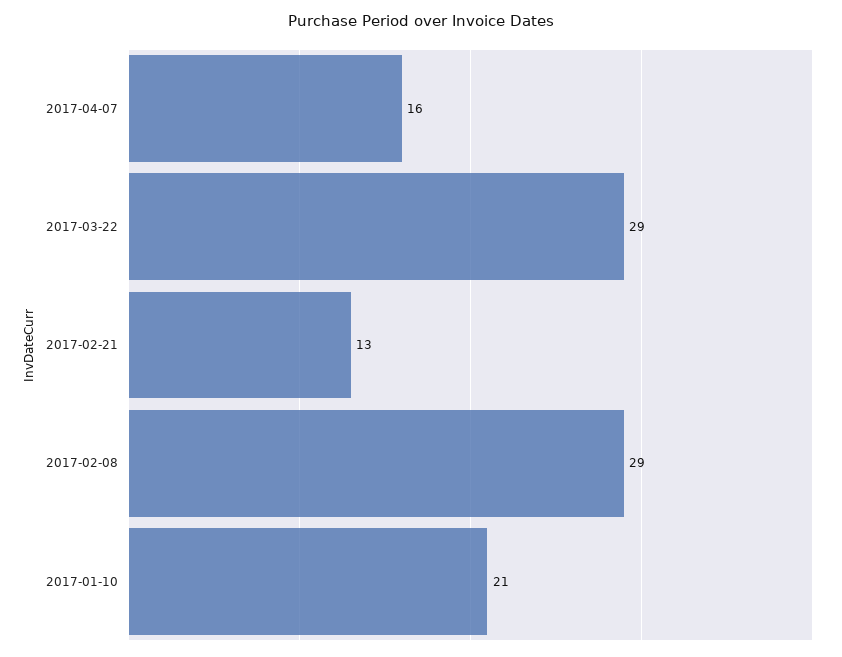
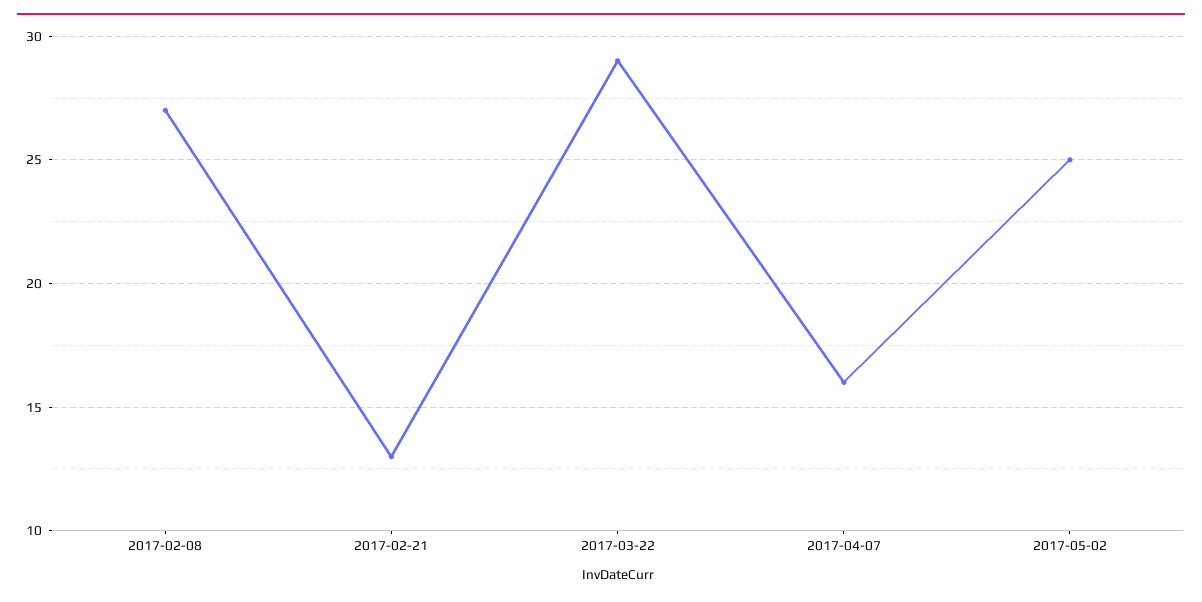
2017-02-08: 29 -> 27
2017-01-10: 21 -> none
2017-05-02: none -> 25

